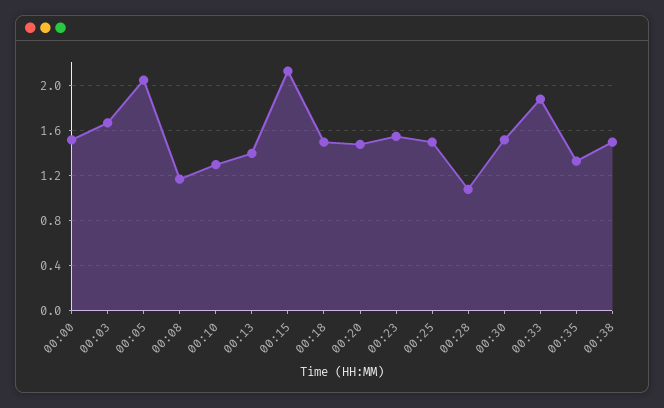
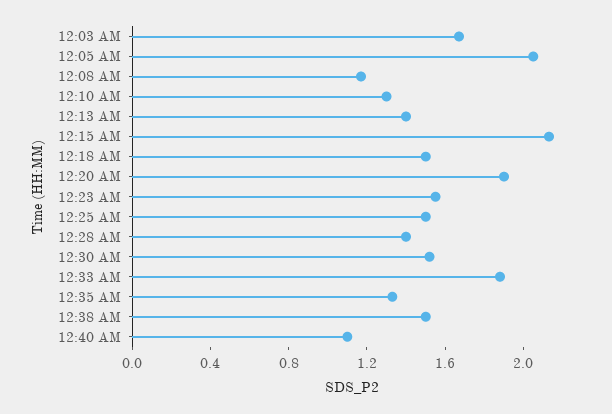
00:00: 1.5 -> none
00:20: 1.5 -> 1.9
00:28: 1.1 -> 1.4
12:40 AM: none -> 1.1

